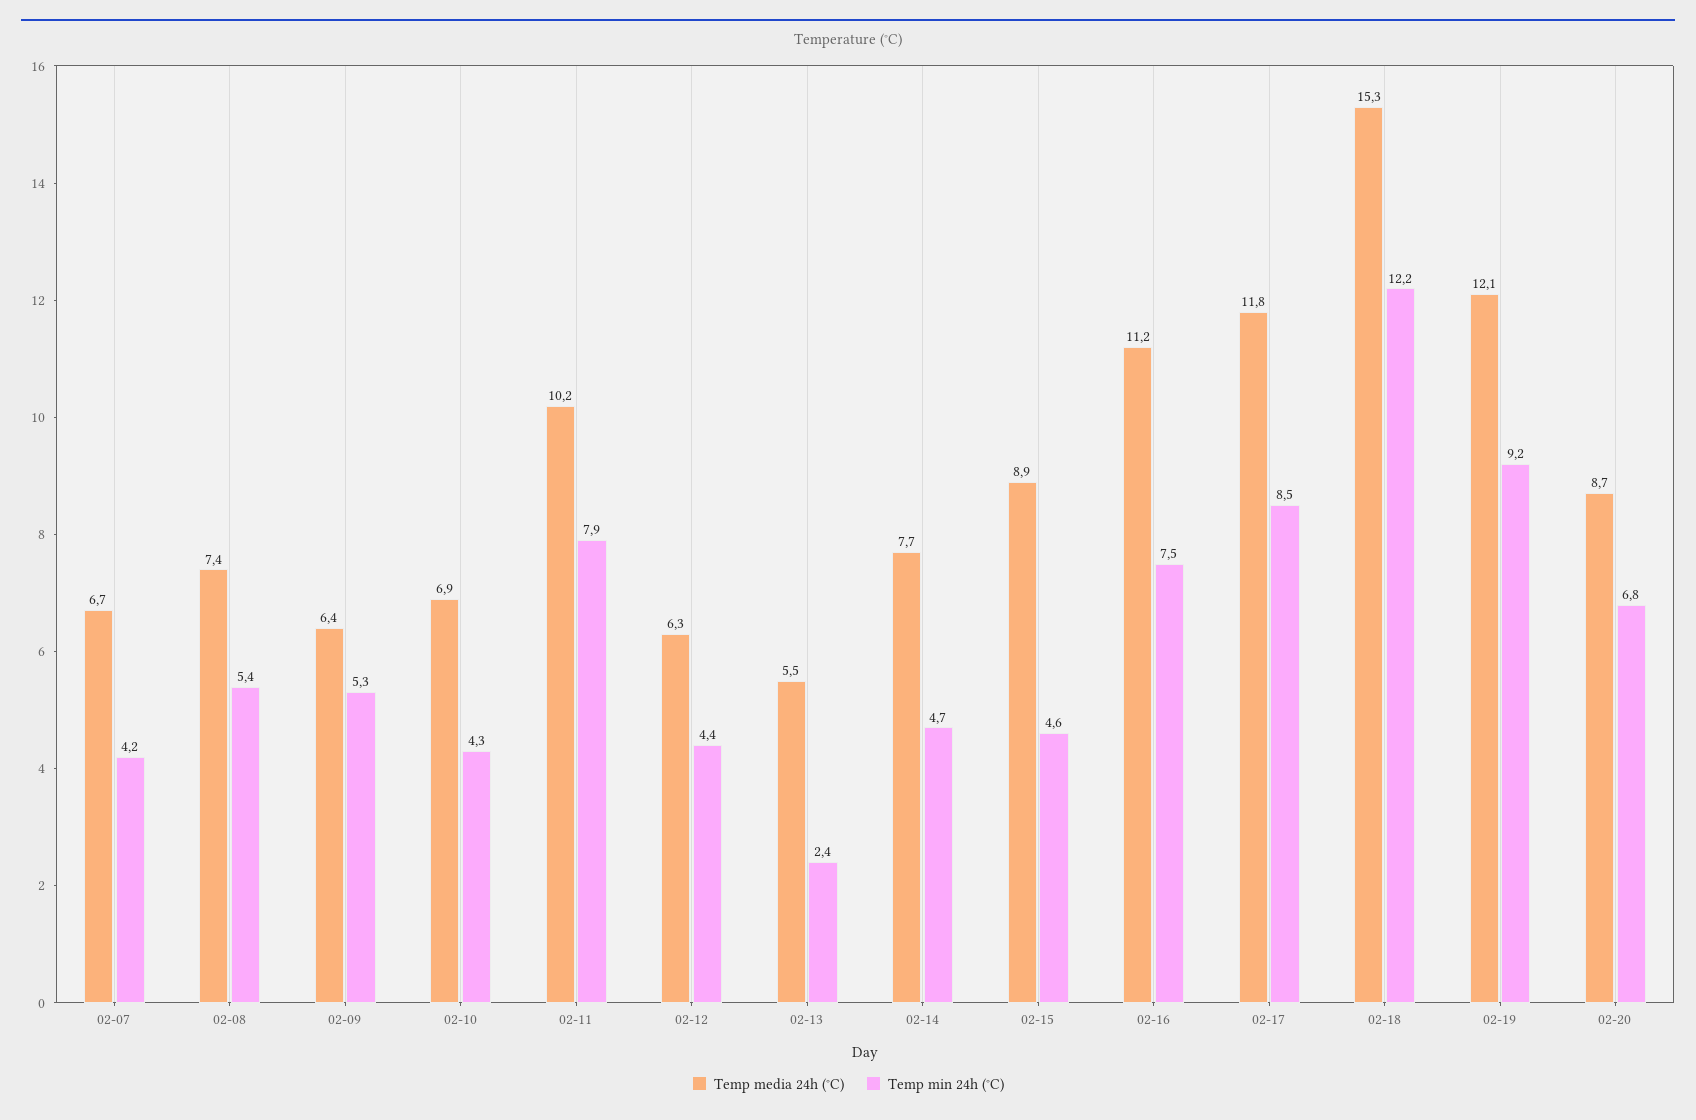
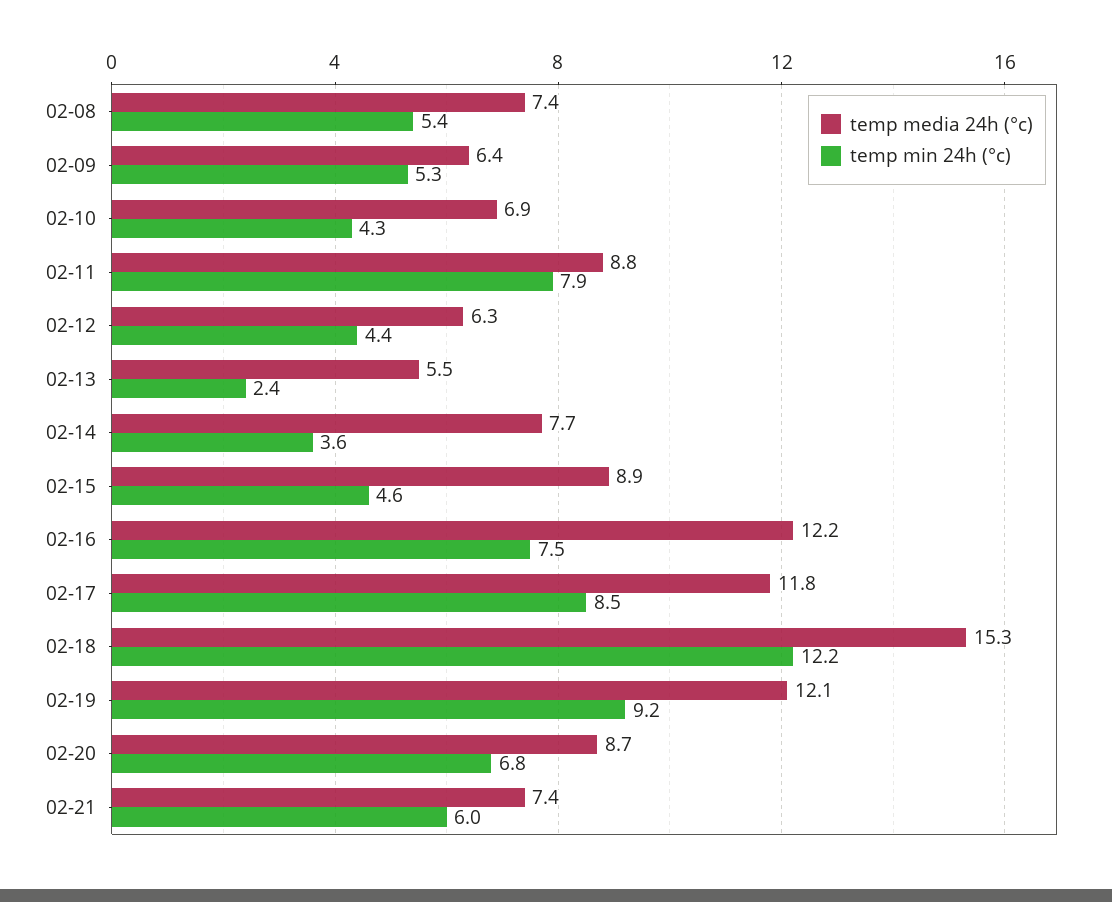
Temp media 24h (°C), 02-07: 6.7 -> none
Temp min 24h (°C), 02-07: 4.2 -> none
Temp media 24h (°C), 02-11: 10.2 -> 8.8
Temp min 24h (°C), 02-14: 4.7 -> 3.6
Temp media 24h (°C), 02-16: 11.2 -> 12.2
Temp media 24h (°C), 02-21: none -> 7.4
Temp min 24h (°C), 02-21: none -> 6

